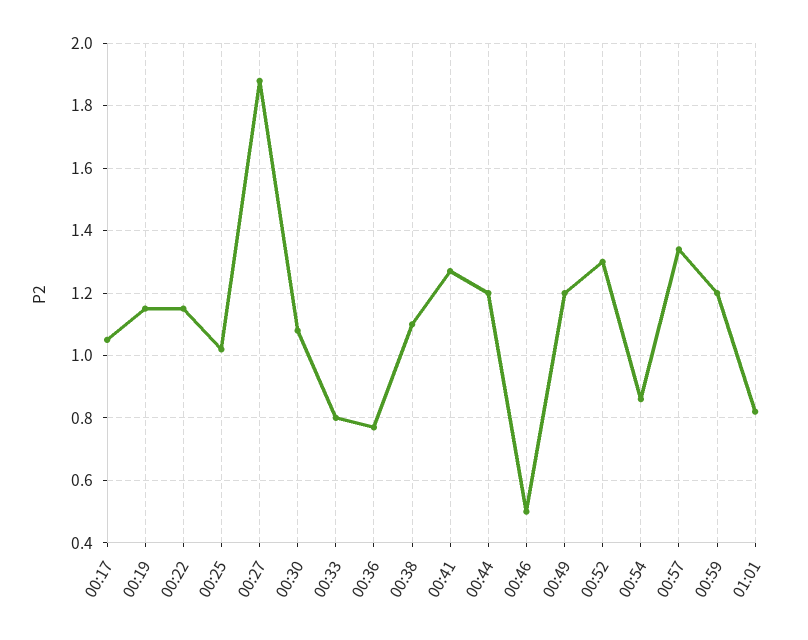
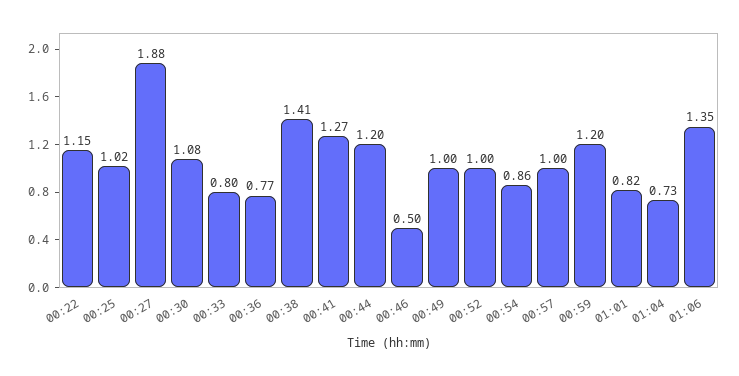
00:17: 1.05 -> none
00:19: 1.15 -> none
00:38: 1.1 -> 1.41
00:49: 1.2 -> 1
00:52: 1.3 -> 1
00:57: 1.35 -> 1
01:04: none -> 0.73
01:06: none -> 1.35

